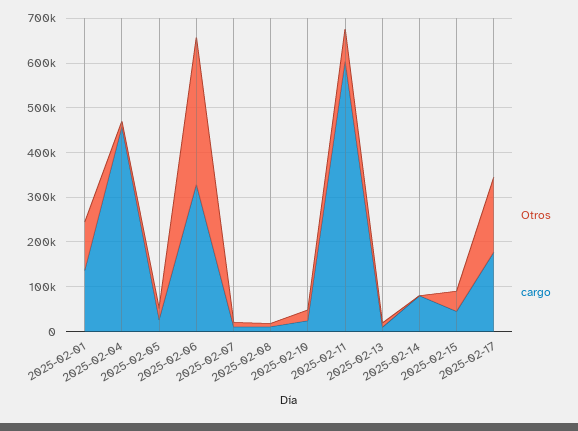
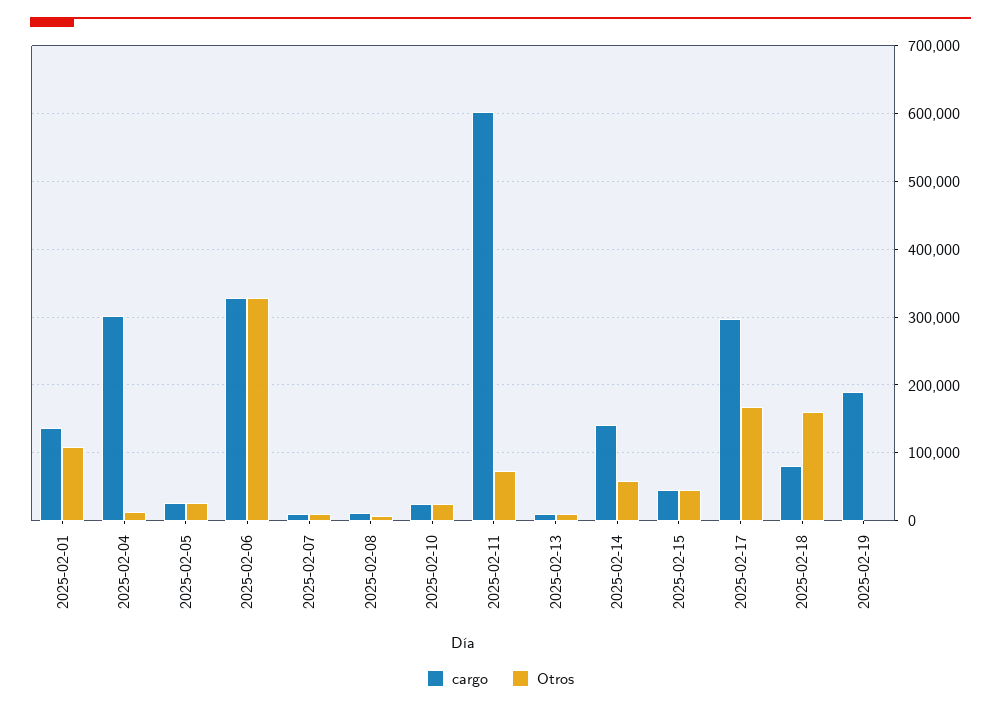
cargo, 2025-02-04: 460000 -> 300000
Otros, 2025-02-14: 0 -> 60000
cargo, 2025-02-14: 80000 -> 140000
cargo, 2025-02-17: 180000 -> 300000
cargo, 2025-02-18: none -> 80000
Otros, 2025-02-18: none -> 160000
cargo, 2025-02-19: none -> 190000
Otros, 2025-02-19: none -> 0

